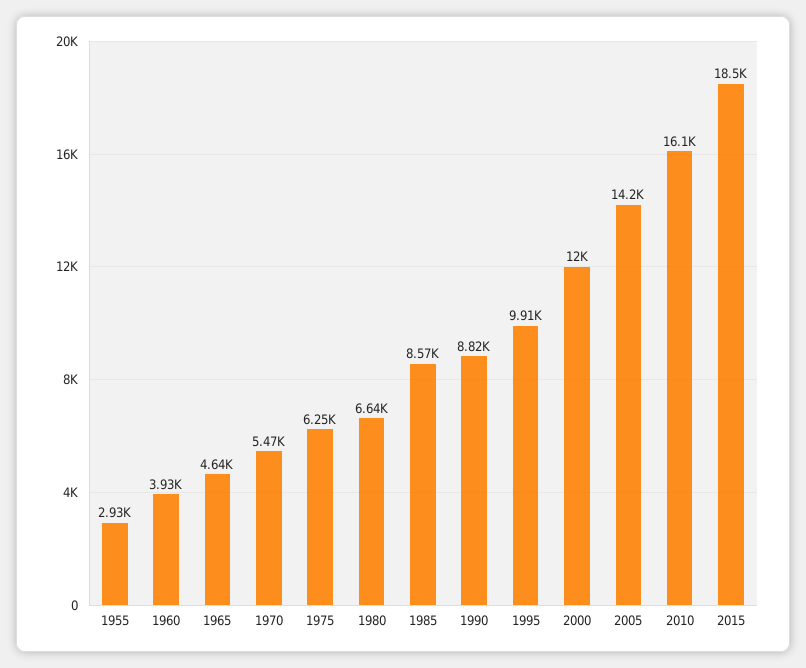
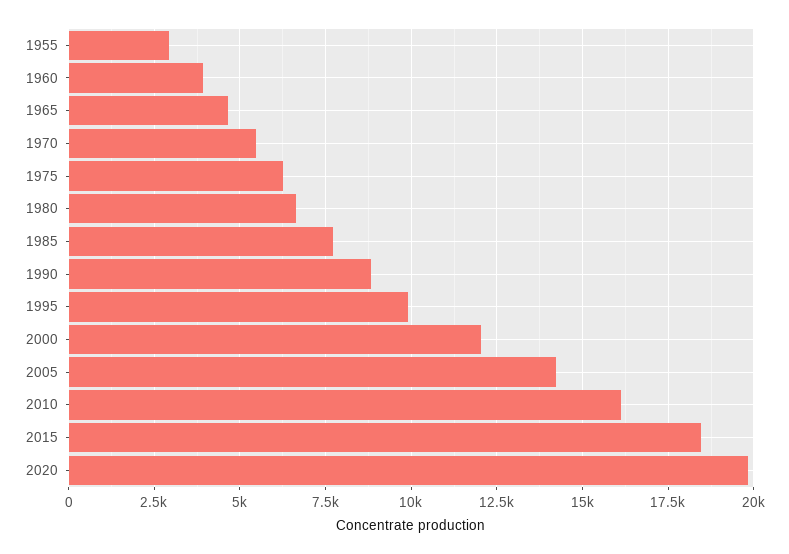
1985: 8570 -> 7750
2020: none -> 19750

